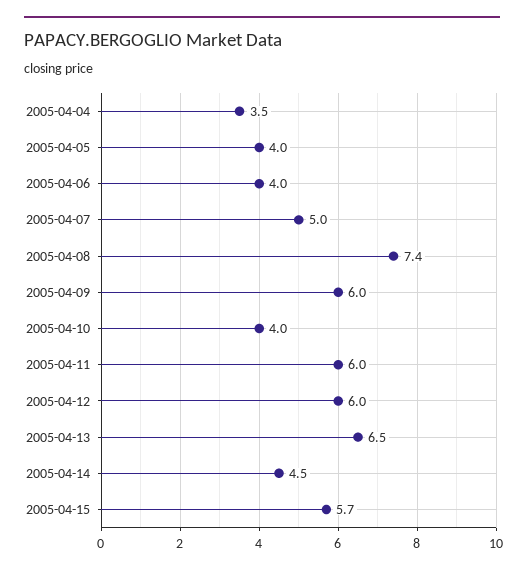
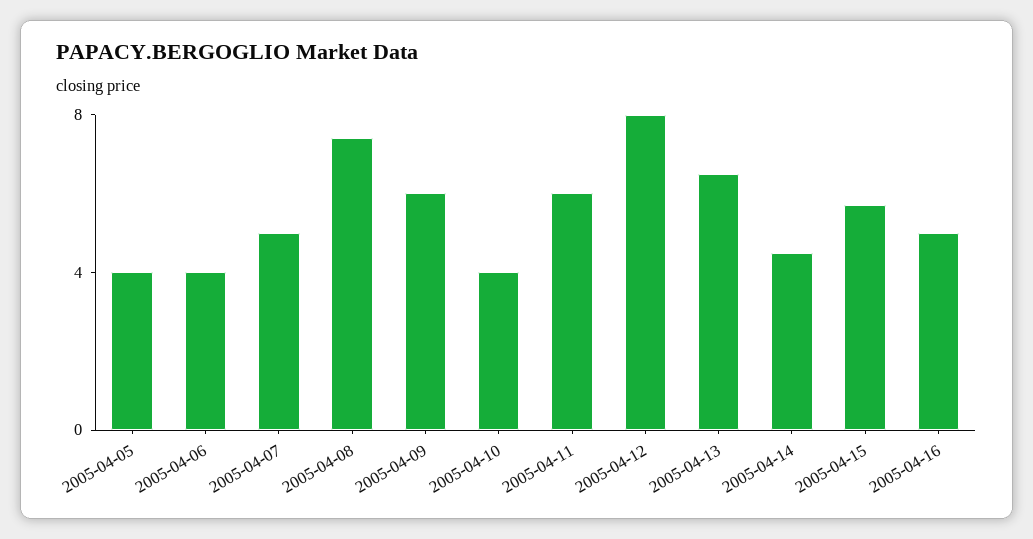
2005-04-04: 3.5 -> none
2005-04-12: 6 -> 8
2005-04-16: none -> 5

